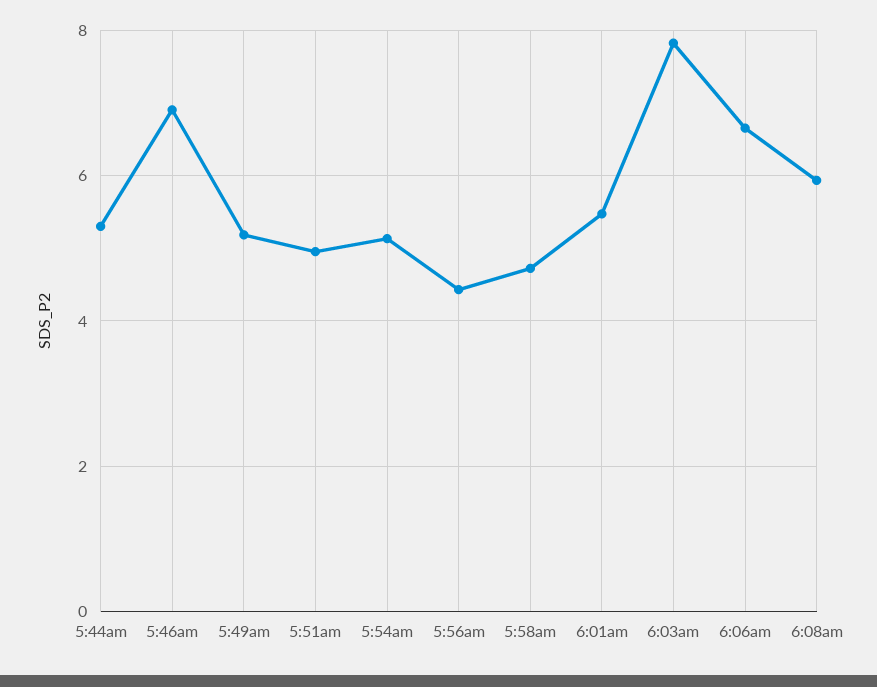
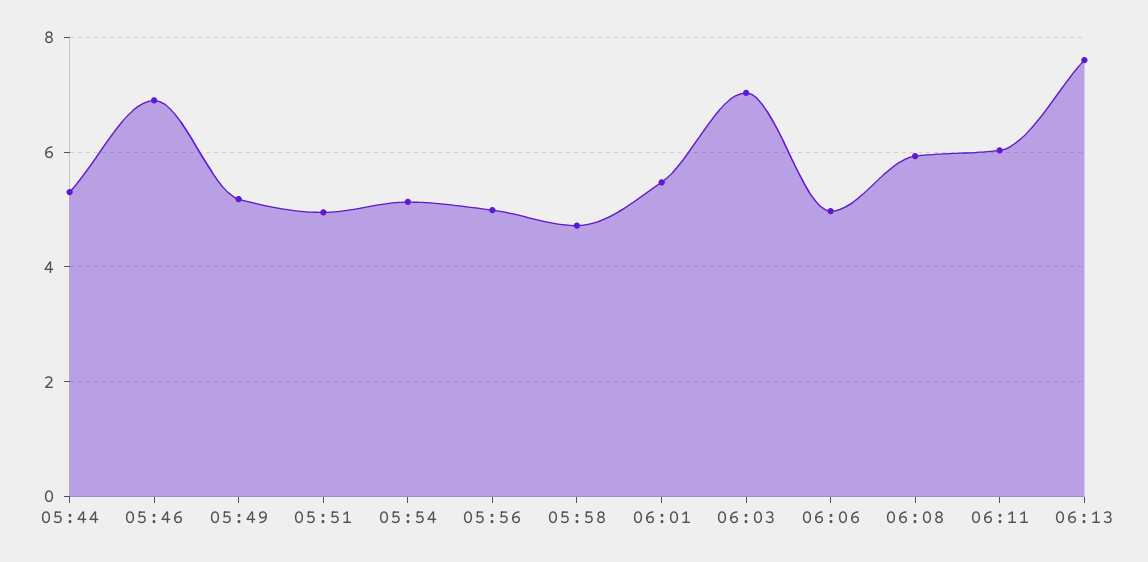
5:56am: 4.4 -> 5
6:03am: 7.8 -> 7
6:06am: 6.6 -> 5
06:11: none -> 6
06:13: none -> 7.6

